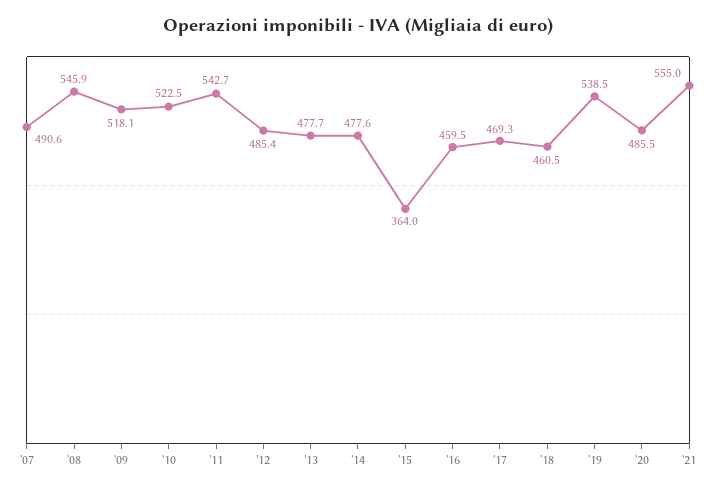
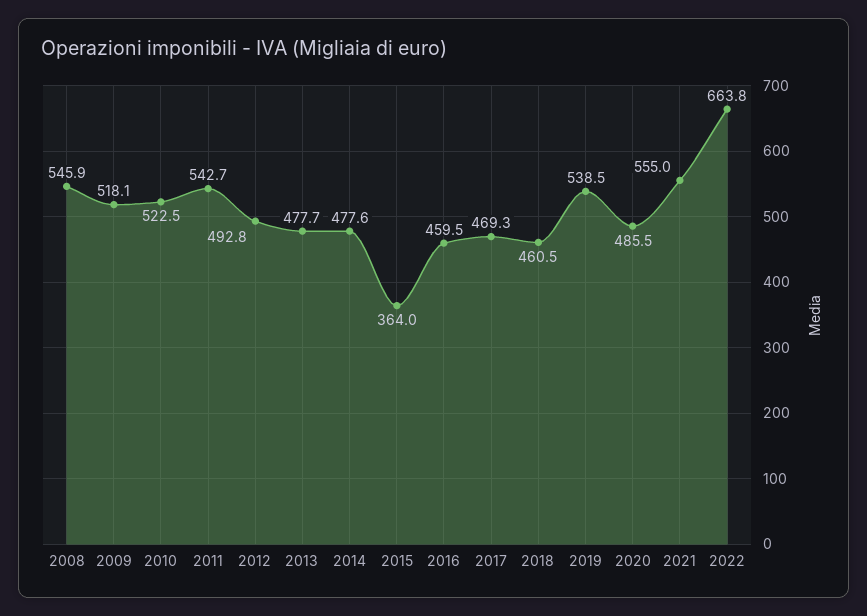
'07: 490.6 -> none
'12: 485.4 -> 492.8
2022: none -> 663.8

